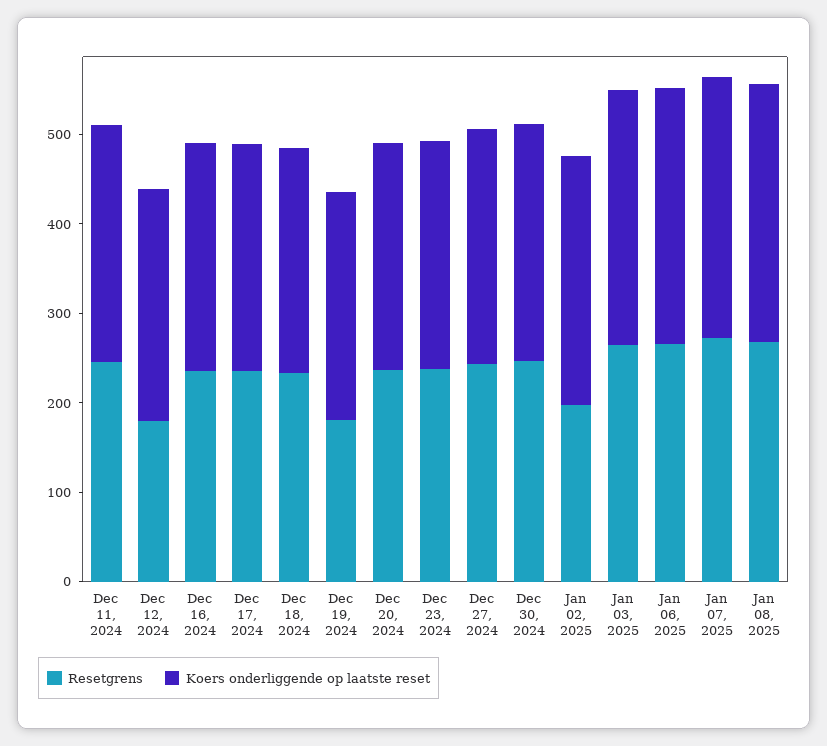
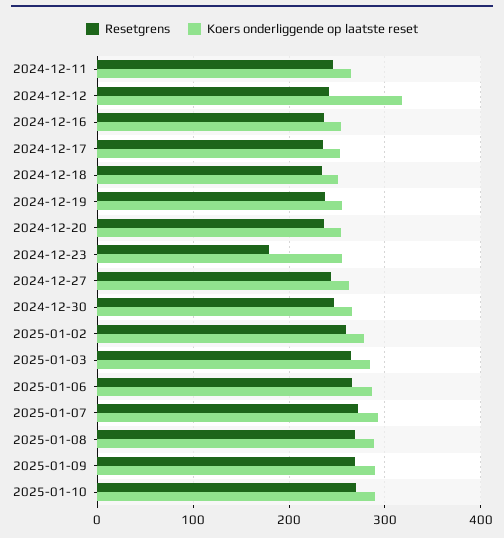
Resetgrens, Dec 12, 2024: 180 -> 240
Koers onderliggende op laatste reset, Dec 12, 2024: 260 -> 320
Resetgrens, Dec 19, 2024: 180 -> 240
Resetgrens, Dec 23, 2024: 240 -> 180
Resetgrens, Jan 02, 2025: 200 -> 260
Resetgrens, 2025-01-09: none -> 270
Koers onderliggende op laatste reset, 2025-01-09: none -> 290
Resetgrens, 2025-01-10: none -> 270
Koers onderliggende op laatste reset, 2025-01-10: none -> 290

